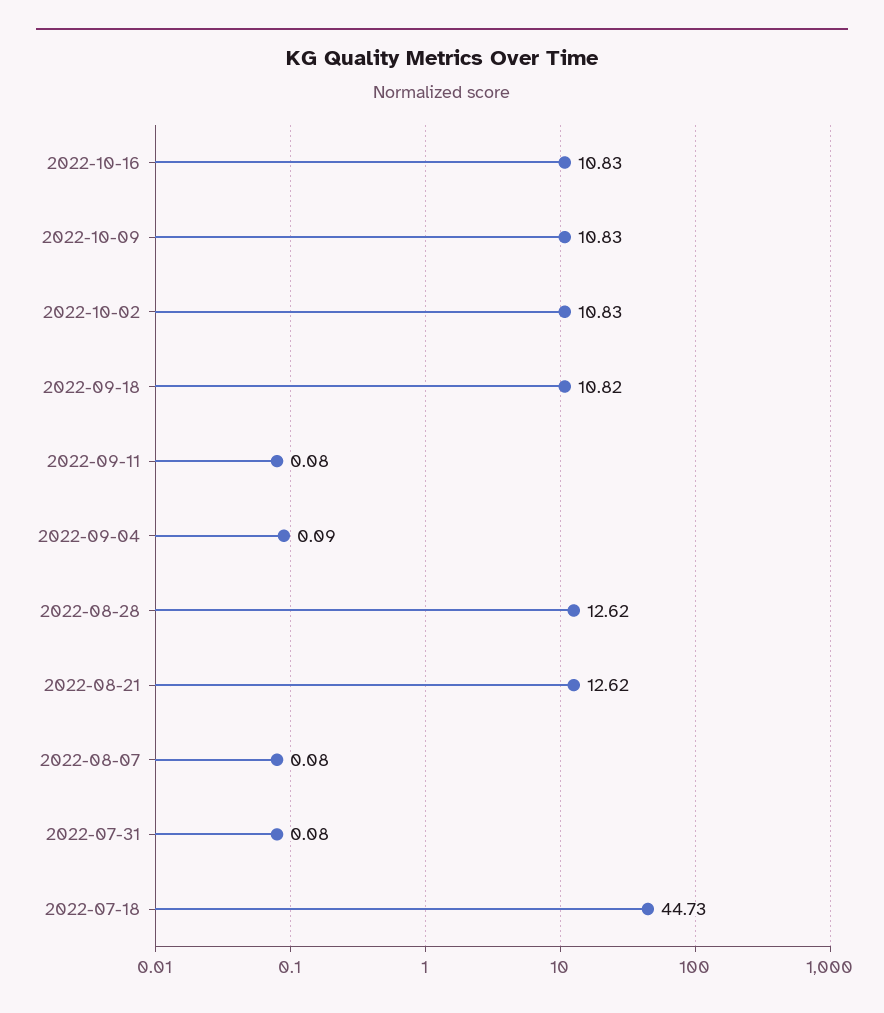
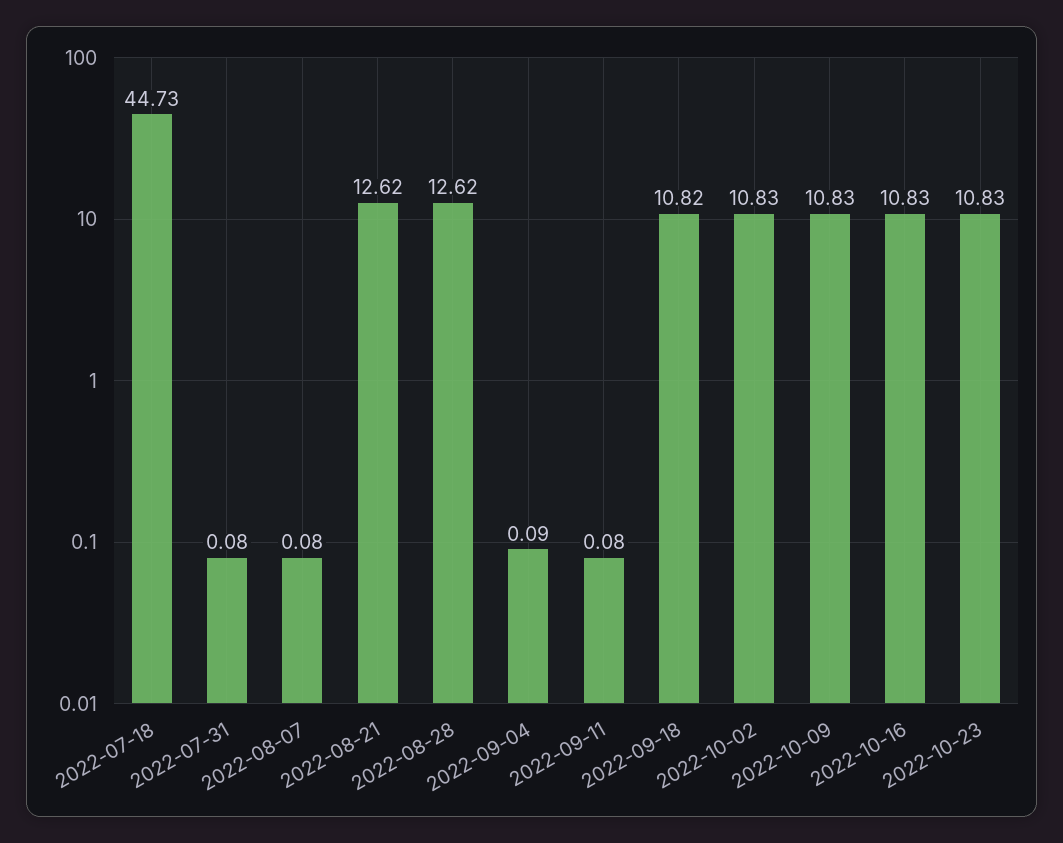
2022-10-23: none -> 10.83

